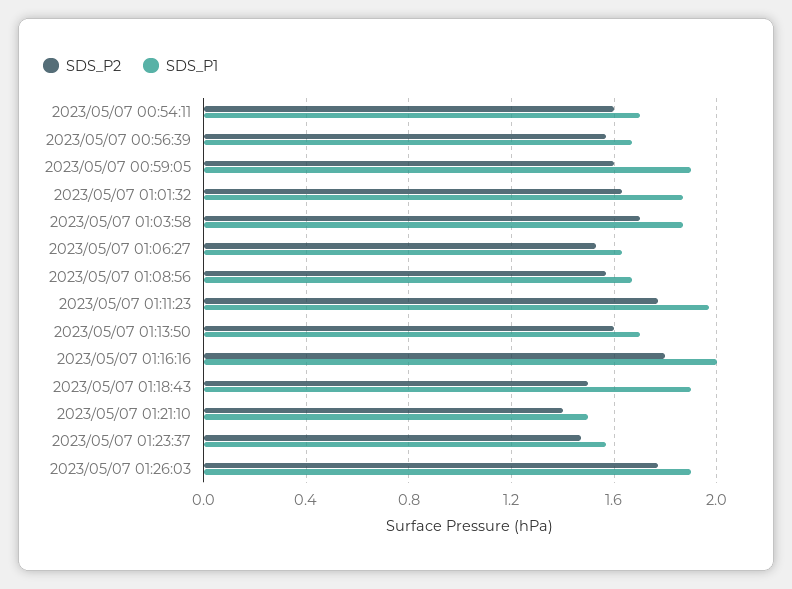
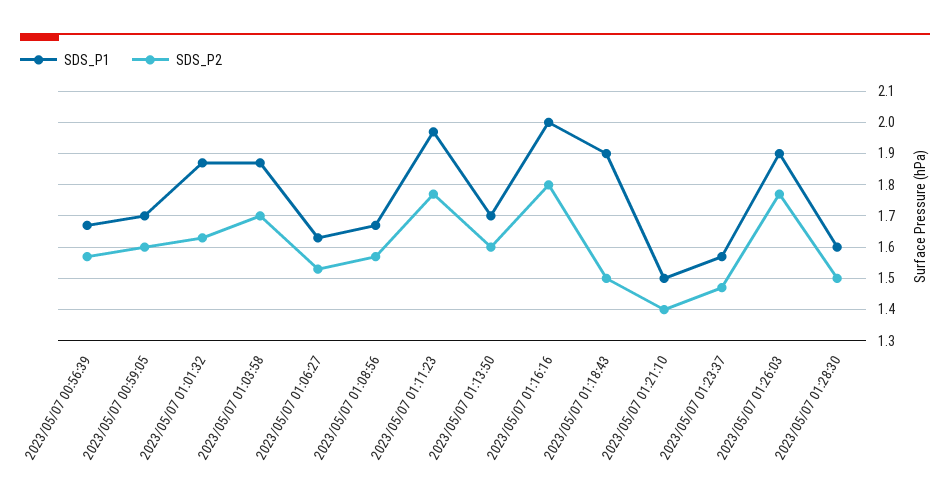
SDS_P2, 2023/05/07 00:54:11: 1.6 -> none
SDS_P1, 2023/05/07 00:54:11: 1.7 -> none
SDS_P1, 2023/05/07 00:59:05: 1.9 -> 1.7
SDS_P1, 2023/05/07 01:28:30: none -> 1.6
SDS_P2, 2023/05/07 01:28:30: none -> 1.5

